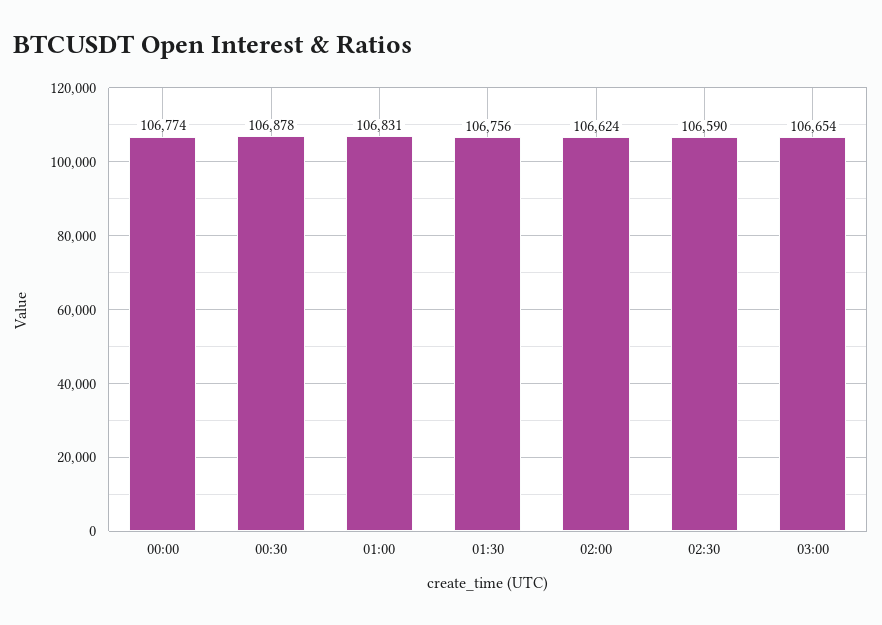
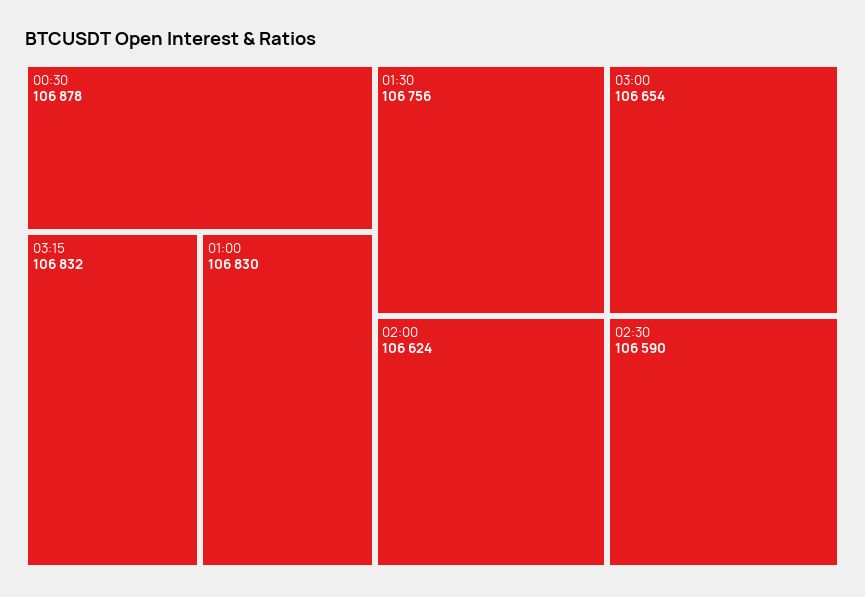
00:00: 106774 -> none
01:00: 106831 -> 106830
03:15: none -> 106832

